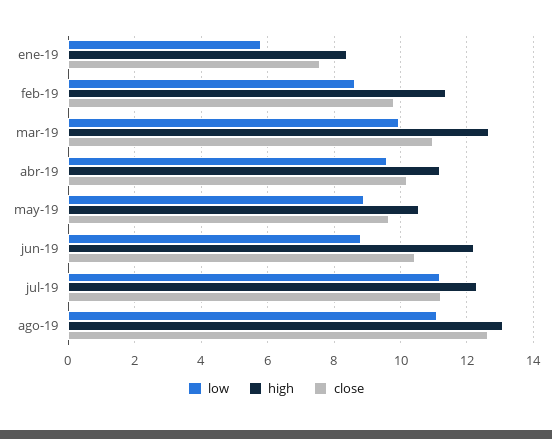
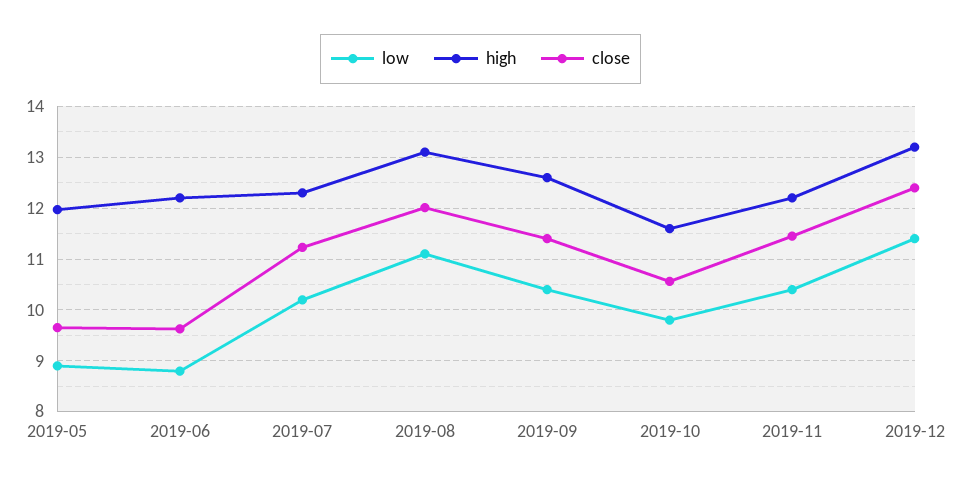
low, ene-19: 5.8 -> none
high, ene-19: 8.4 -> none
close, ene-19: 7.6 -> none
low, feb-19: 8.6 -> none
high, feb-19: 11.4 -> none
close, feb-19: 9.8 -> none
low, mar-19: 10 -> none
high, mar-19: 12.6 -> none
close, mar-19: 11 -> none
low, abr-19: 9.6 -> none
high, abr-19: 11.2 -> none
close, abr-19: 10.2 -> none
high, may-19: 10.6 -> 12
close, jun-19: 10.4 -> 9.6
low, jul-19: 11.2 -> 10.2
close, ago-19: 12.6 -> 12
low, 2019-09: none -> 10.4
high, 2019-09: none -> 12.6
close, 2019-09: none -> 11.4
low, 2019-10: none -> 9.8
high, 2019-10: none -> 11.6
close, 2019-10: none -> 10.6
low, 2019-11: none -> 10.4
high, 2019-11: none -> 12.2
close, 2019-11: none -> 11.4
low, 2019-12: none -> 11.4
high, 2019-12: none -> 13.2
close, 2019-12: none -> 12.4

